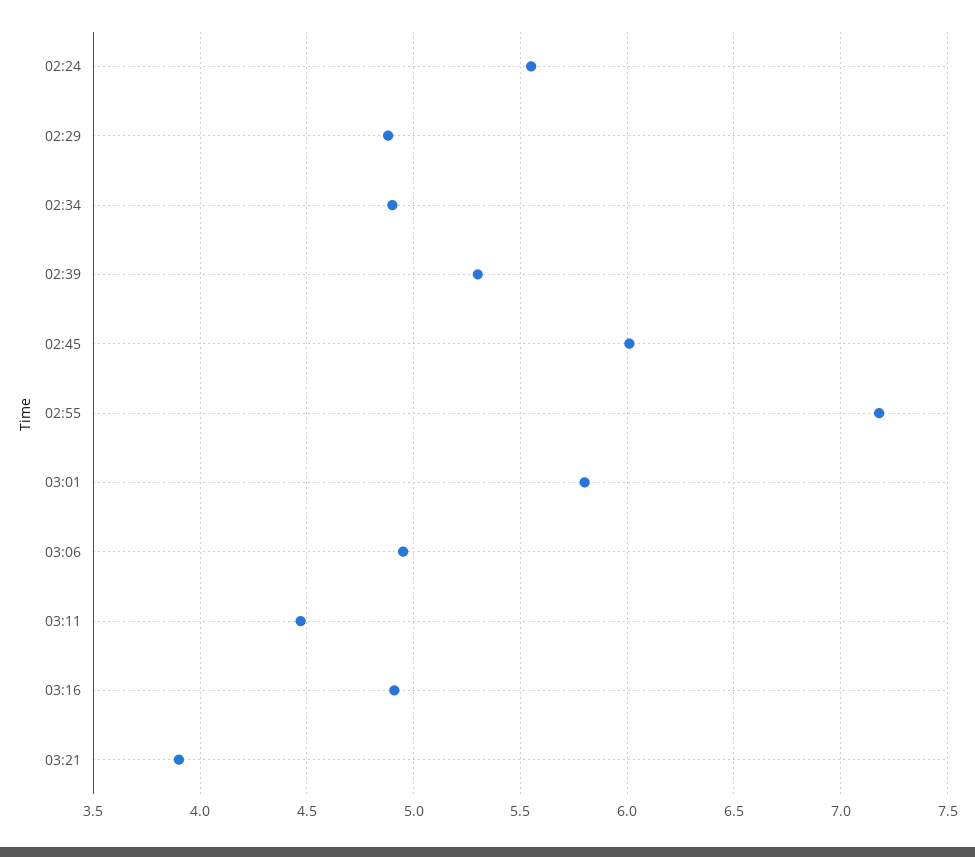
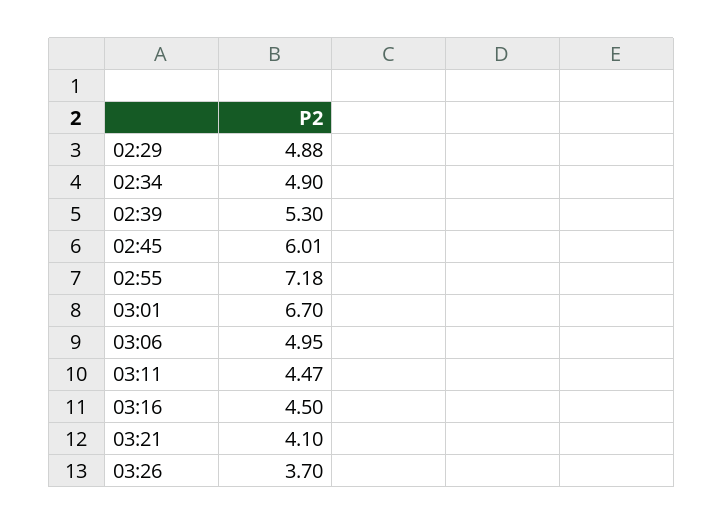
02:24: 5.55 -> none
03:01: 5.8 -> 6.7
03:16: 4.9 -> 4.5
03:21: 3.9 -> 4.1
03:26: none -> 3.7

